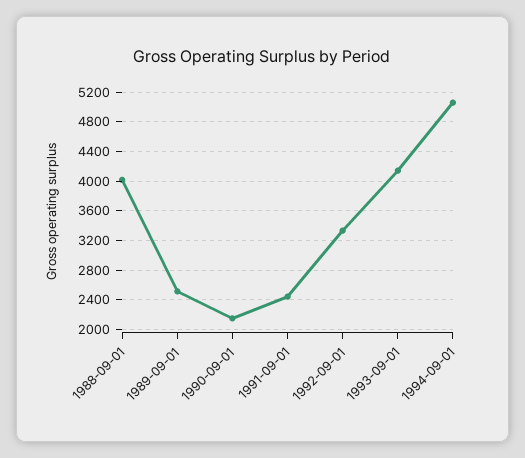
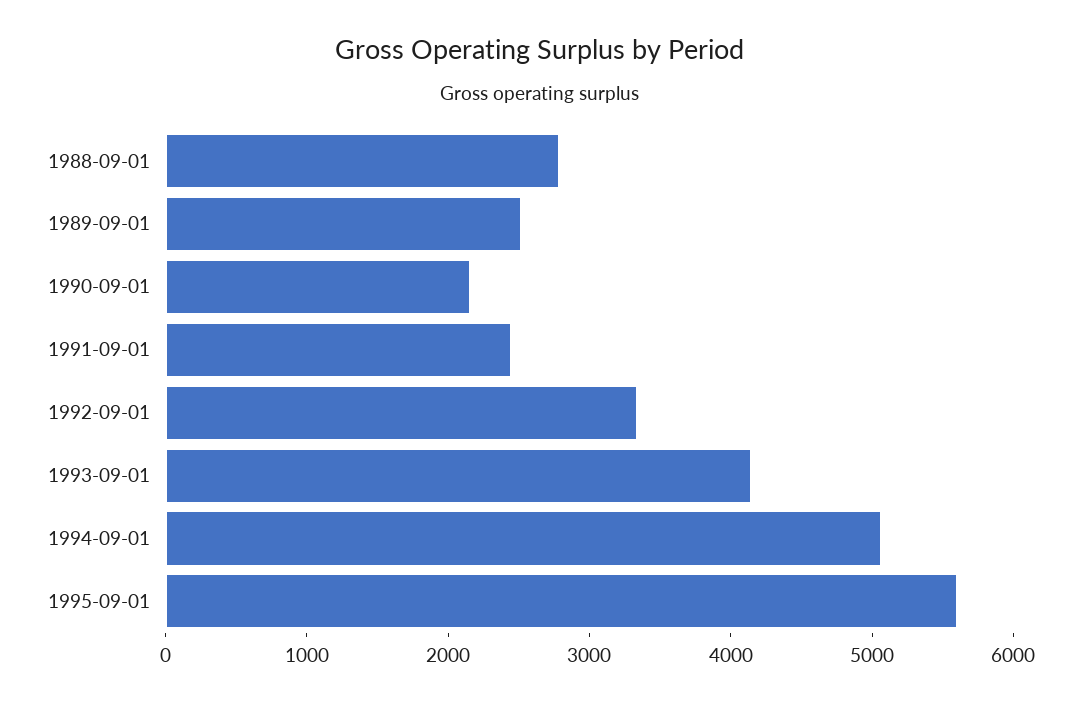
1988-09-01: 4000 -> 2800
1995-09-01: none -> 5600

